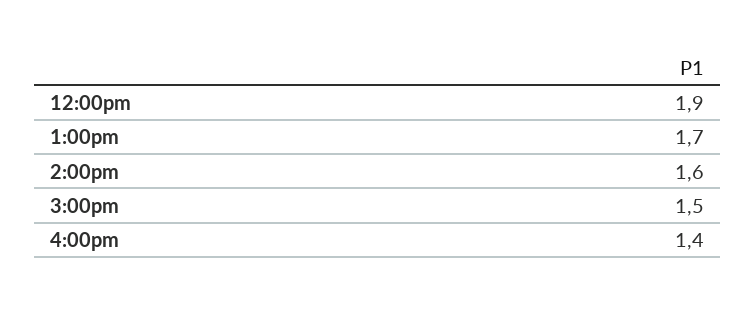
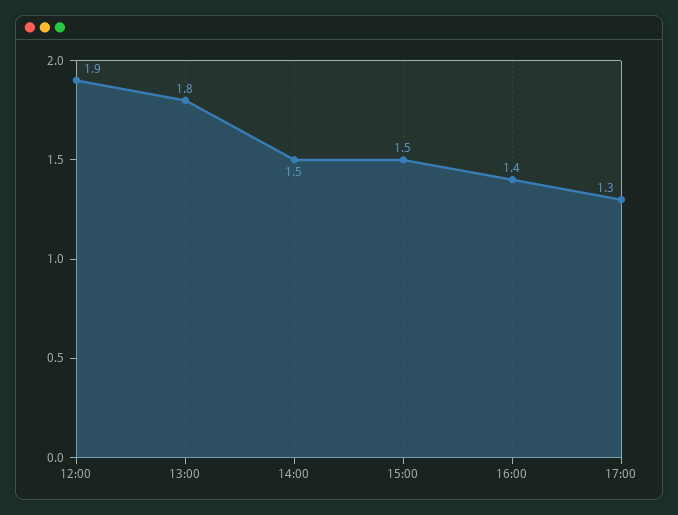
1:00pm: 1.7 -> 1.8
2:00pm: 1.6 -> 1.5
17:00: none -> 1.3

